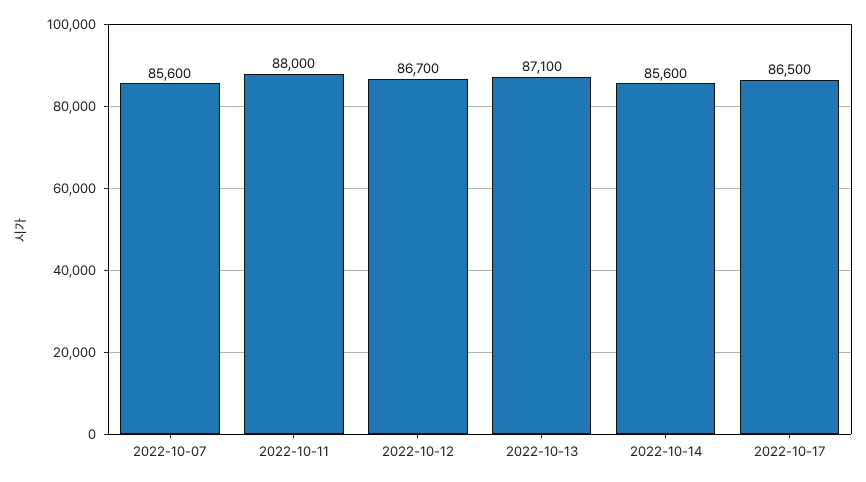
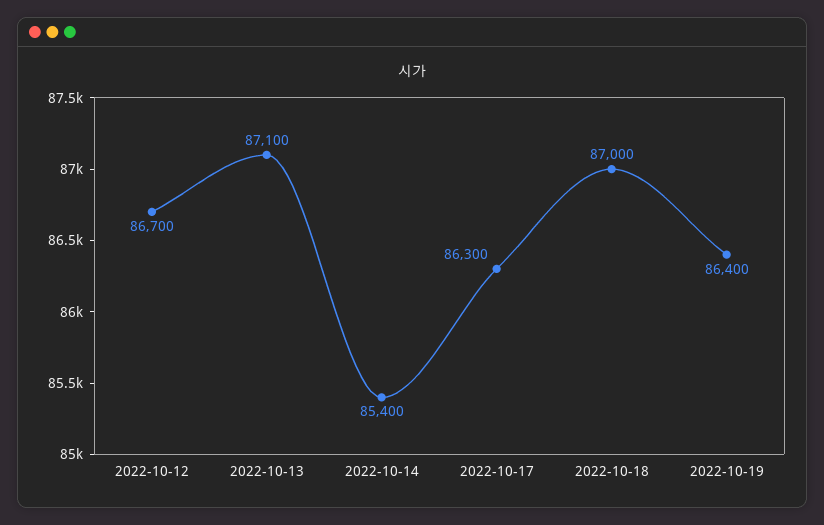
2022-10-07: 85600 -> none
2022-10-11: 88000 -> none
2022-10-14: 85600 -> 85400
2022-10-17: 86500 -> 86300
2022-10-18: none -> 87000
2022-10-19: none -> 86400

